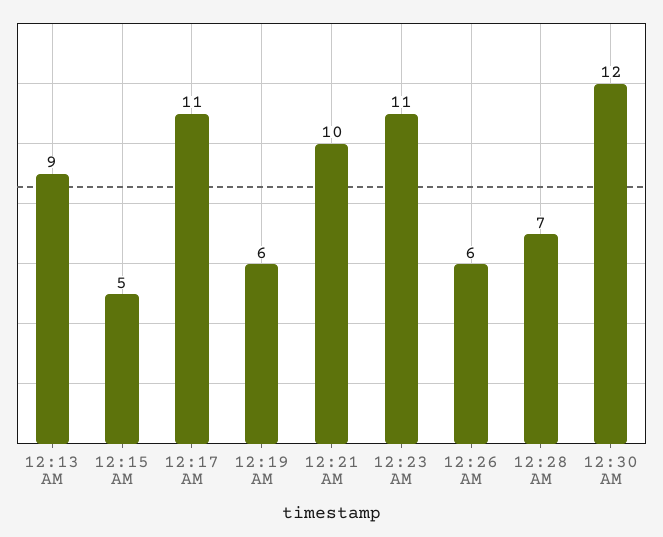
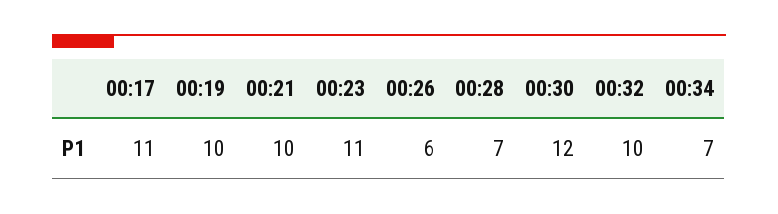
12:13 AM: 9 -> none
12:15 AM: 5 -> none
12:19 AM: 6 -> 10
00:32: none -> 10
00:34: none -> 7

